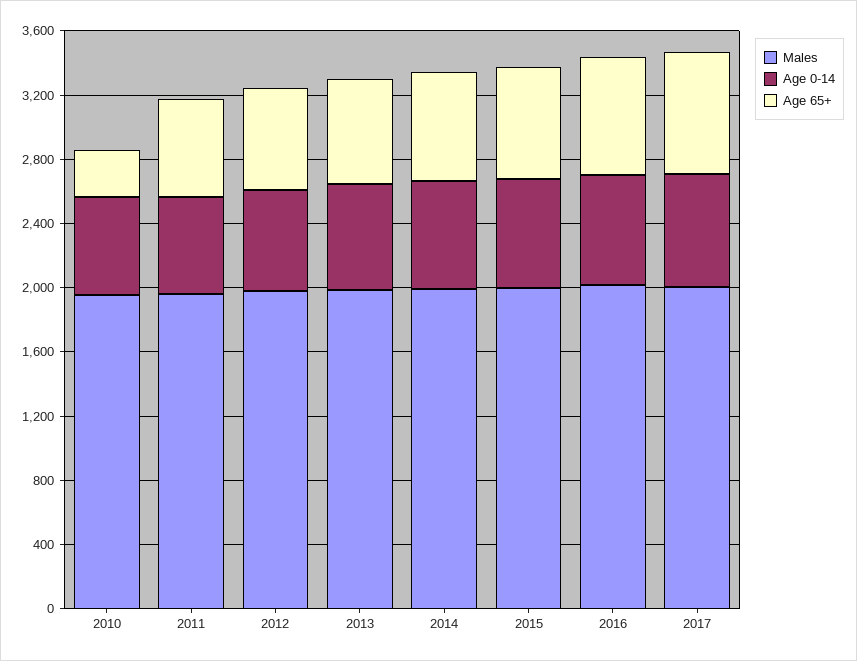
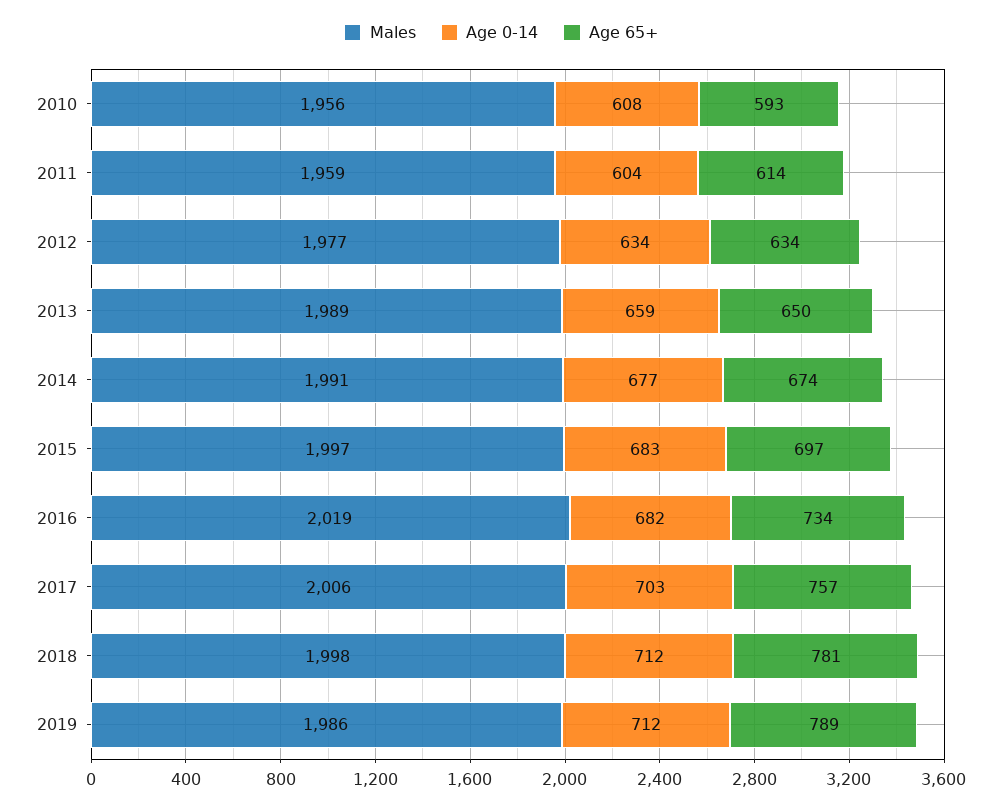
Age 65+, 2010: 300 -> 593
Males, 2018: none -> 1998
Age 0-14, 2018: none -> 712
Age 65+, 2018: none -> 781
Males, 2019: none -> 1986
Age 0-14, 2019: none -> 712
Age 65+, 2019: none -> 789

